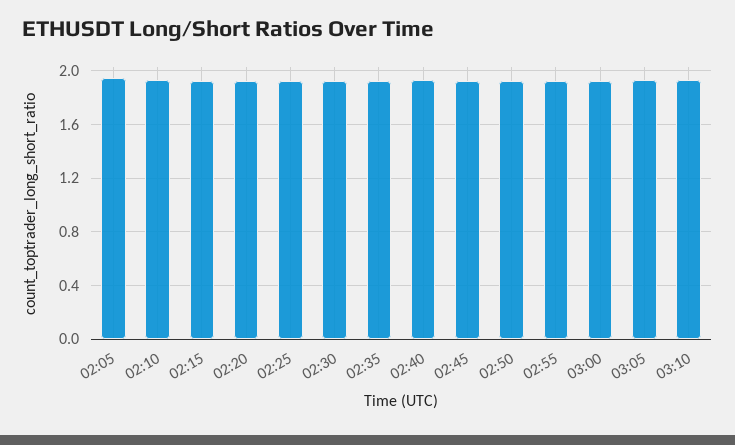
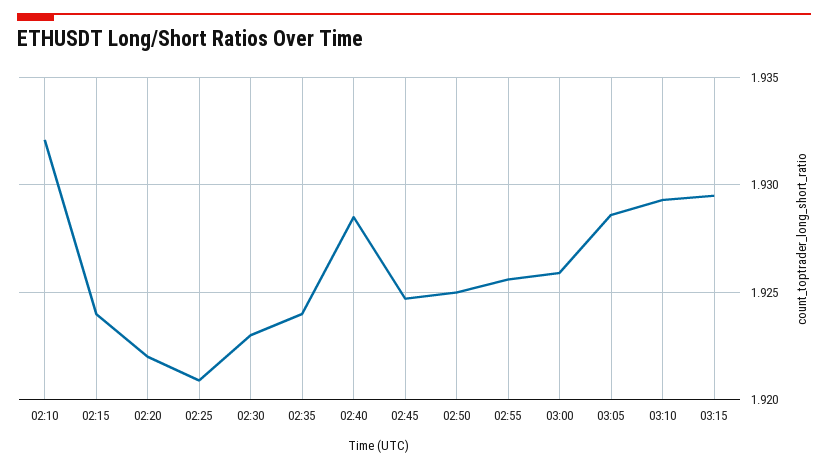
02:05: 1.95 -> none
03:15: none -> 1.9295

